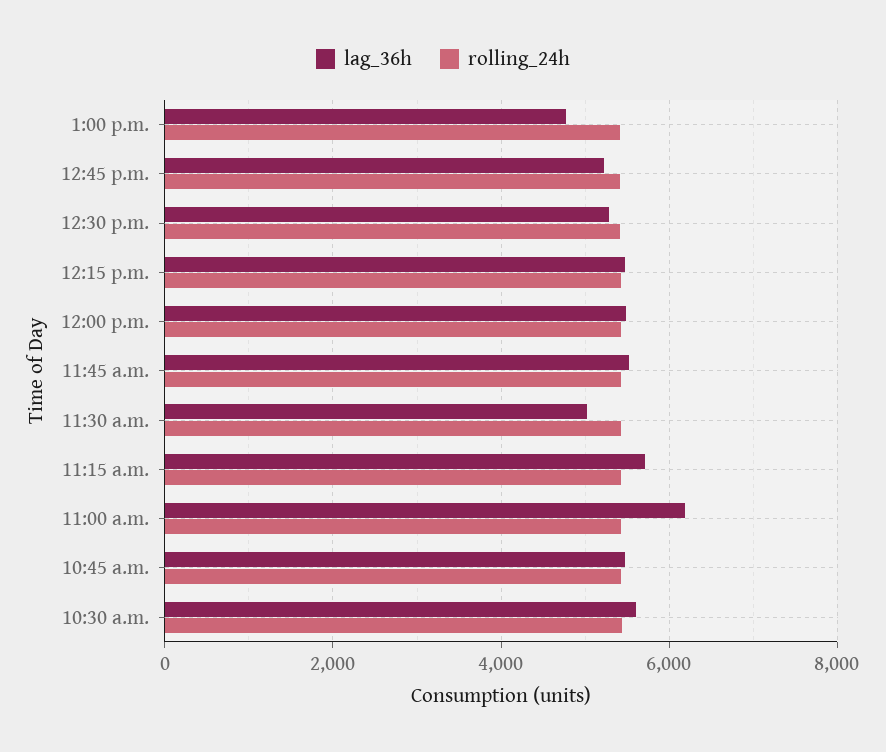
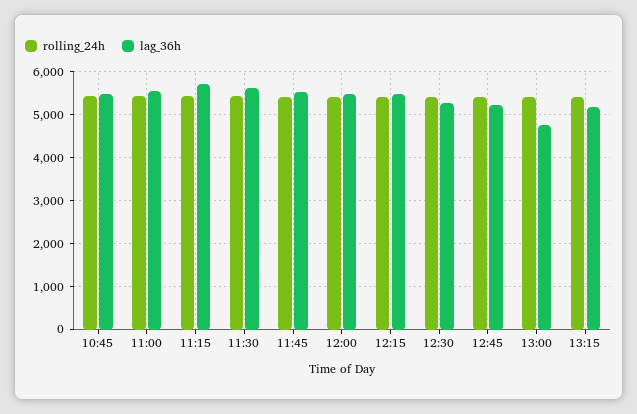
lag_36h, 11:30 a.m.: 5000 -> 5600
lag_36h, 11:00 a.m.: 6200 -> 5600
lag_36h, 10:30 a.m.: 5600 -> none
rolling_24h, 10:30 a.m.: 5400 -> none
rolling_24h, 13:15: none -> 5400
lag_36h, 13:15: none -> 5200

